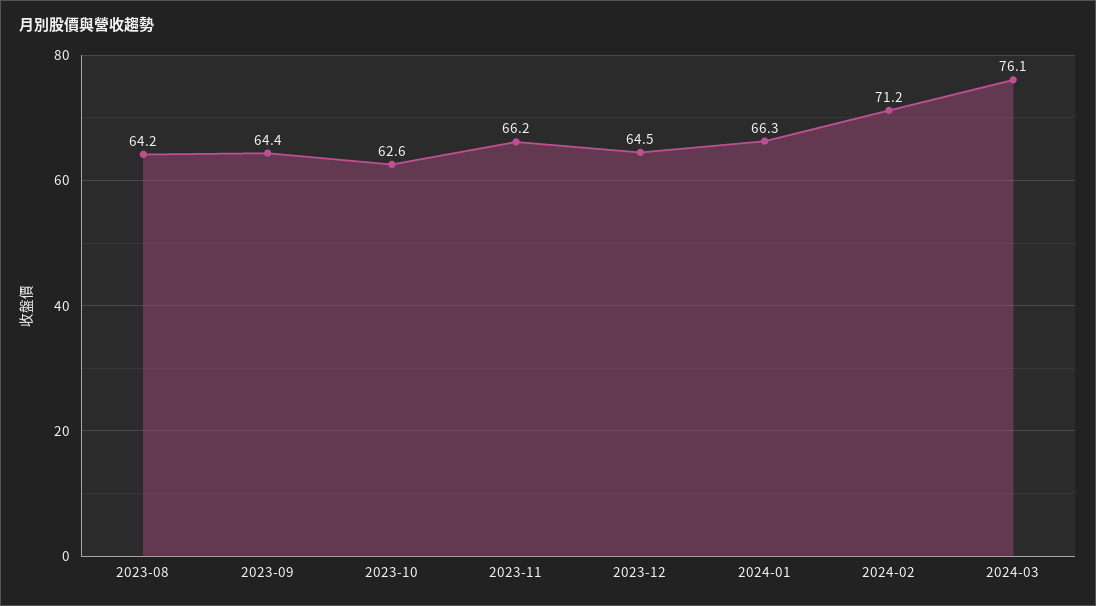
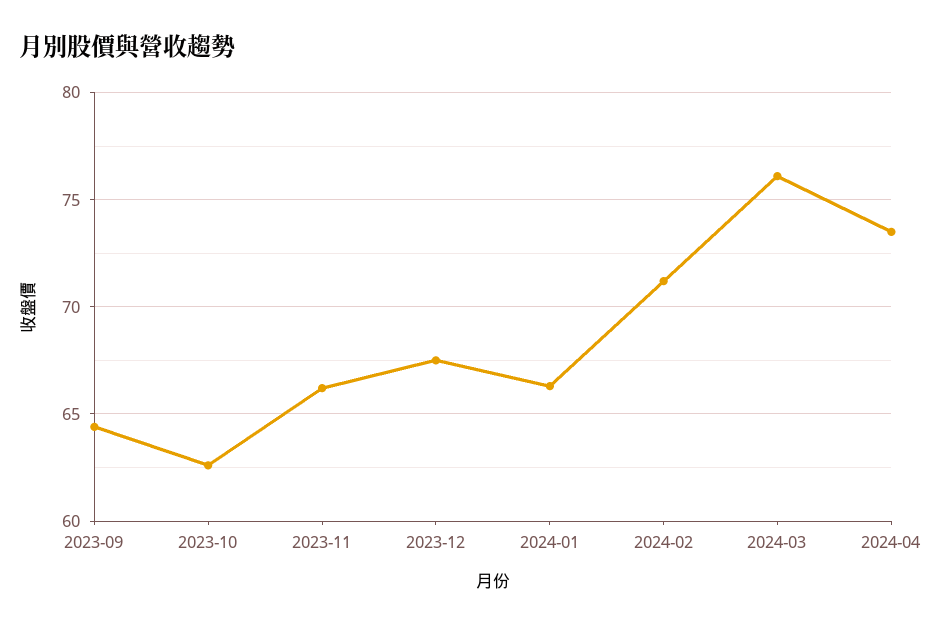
2023-08: 64.2 -> none
2023-12: 64.5 -> 67.5
2024-04: none -> 73.5

